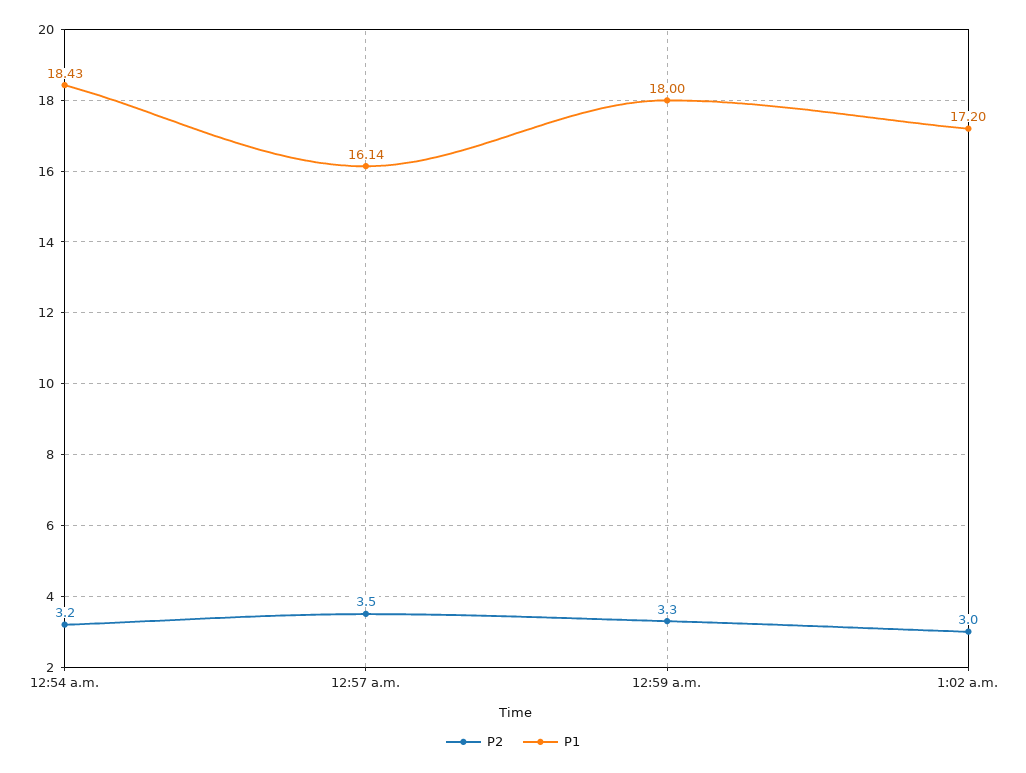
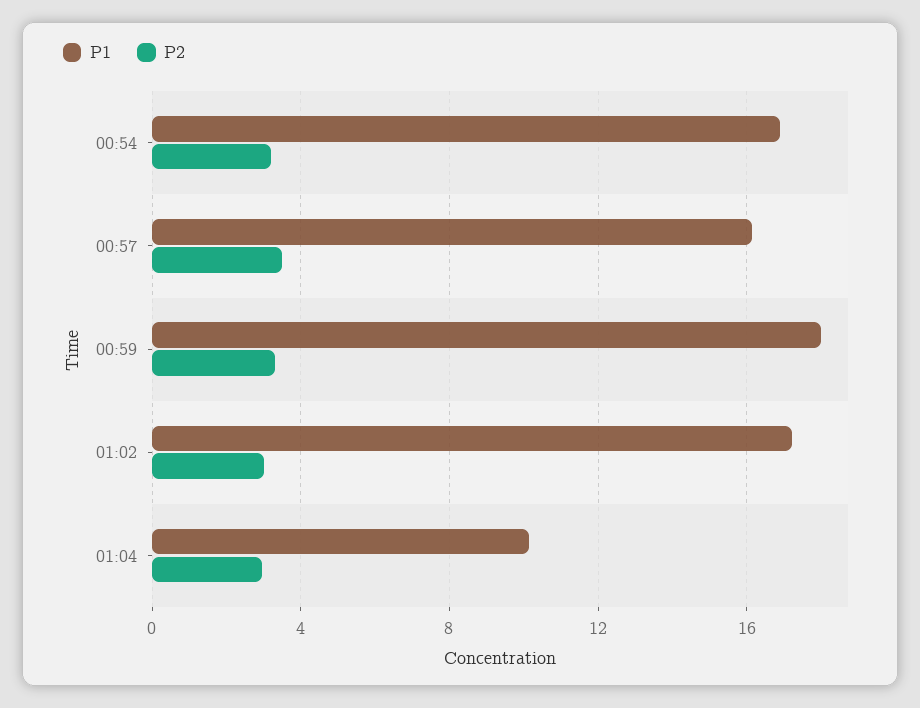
P1, 12:54 a.m.: 18.43 -> 17
P1, 01:04: none -> 10
P2, 01:04: none -> 3

